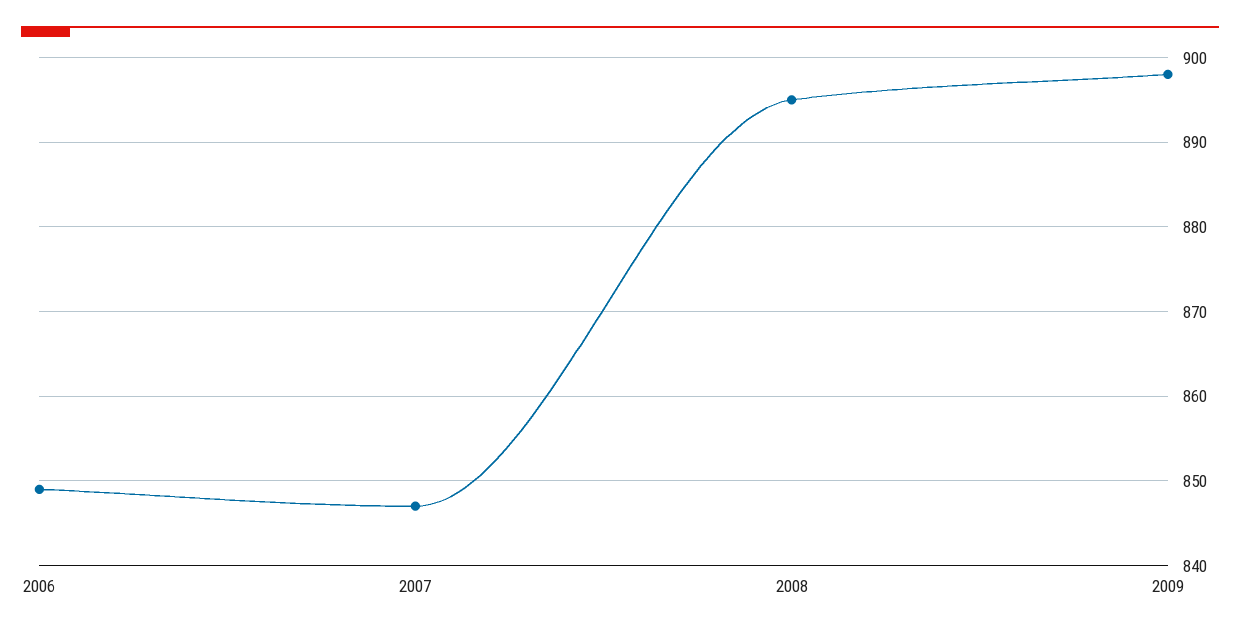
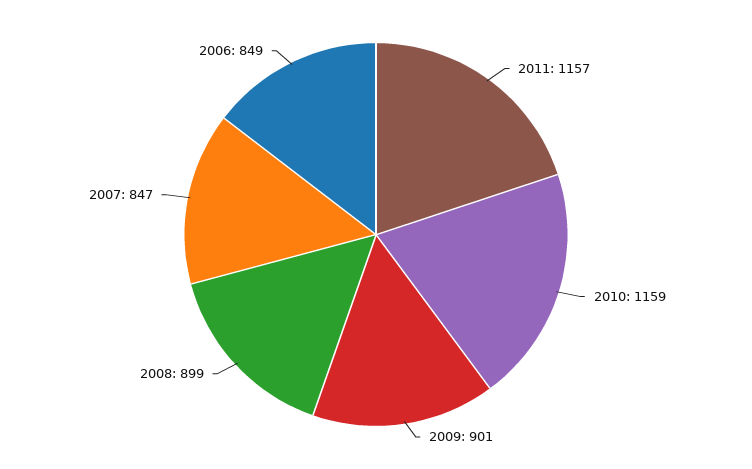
2008: 895 -> 899
2009: 898 -> 901
2011: none -> 1157
2010: none -> 1159

